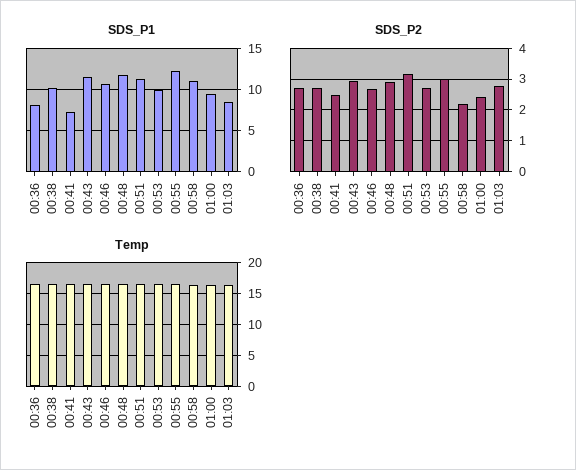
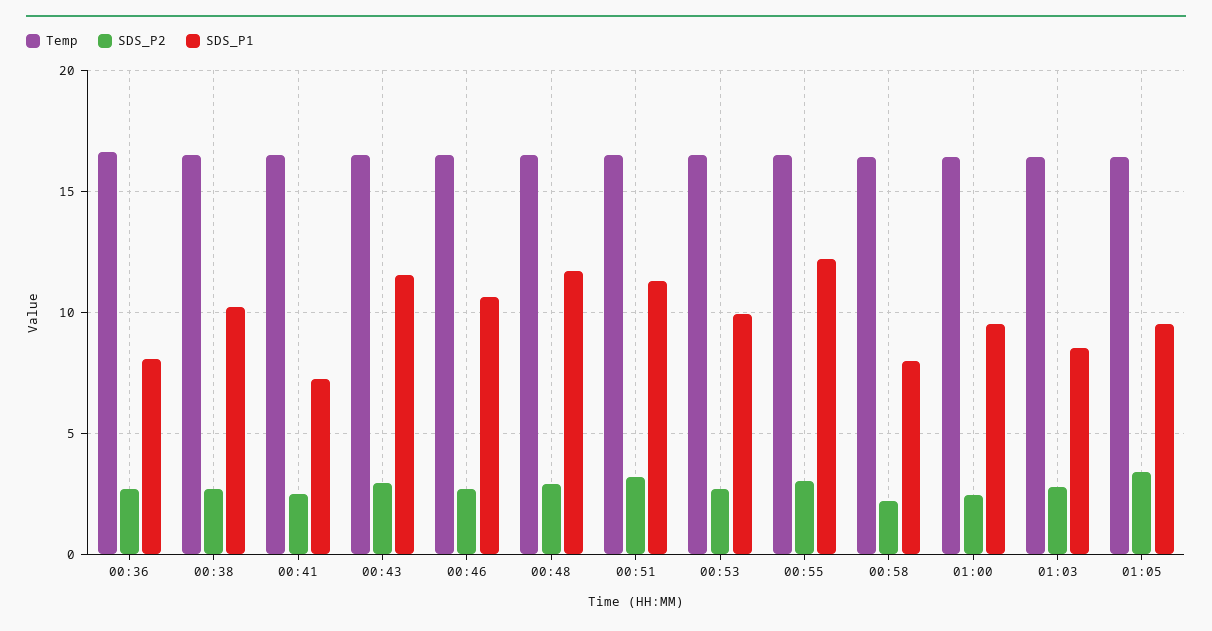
SDS_P1, 00:58: 11 -> 8
Temp, 01:05: none -> 16.5
SDS_P2, 01:05: none -> 3.5
SDS_P1, 01:05: none -> 9.5

